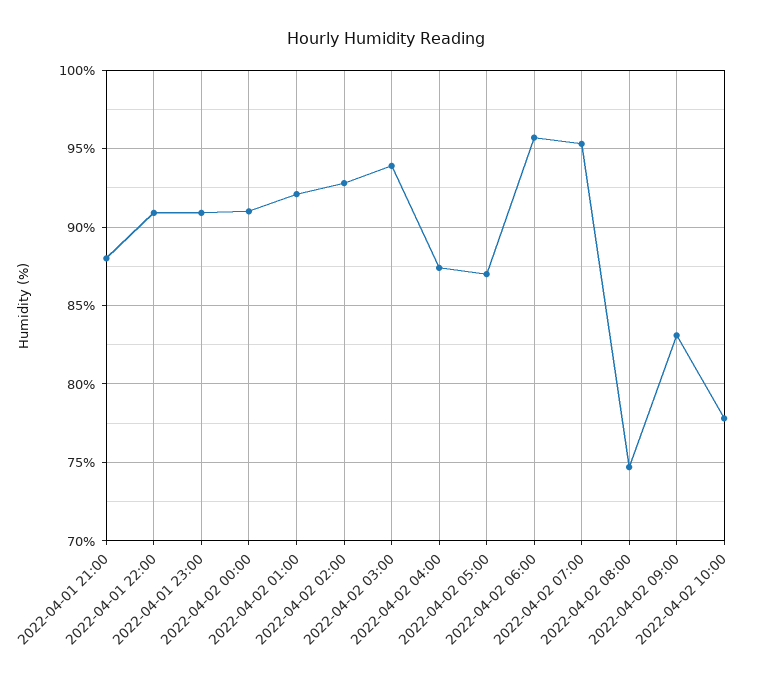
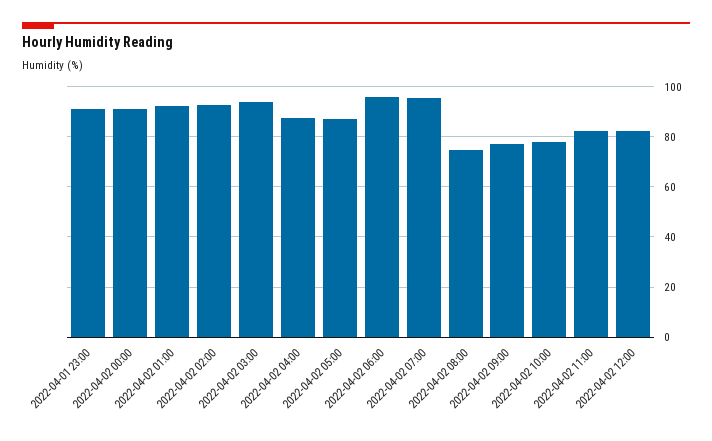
2022-04-01 21:00: 88 -> none
2022-04-01 22:00: 91 -> none
2022-04-02 09:00: 83 -> 77.5
2022-04-02 11:00: none -> 82.5
2022-04-02 12:00: none -> 82.5

